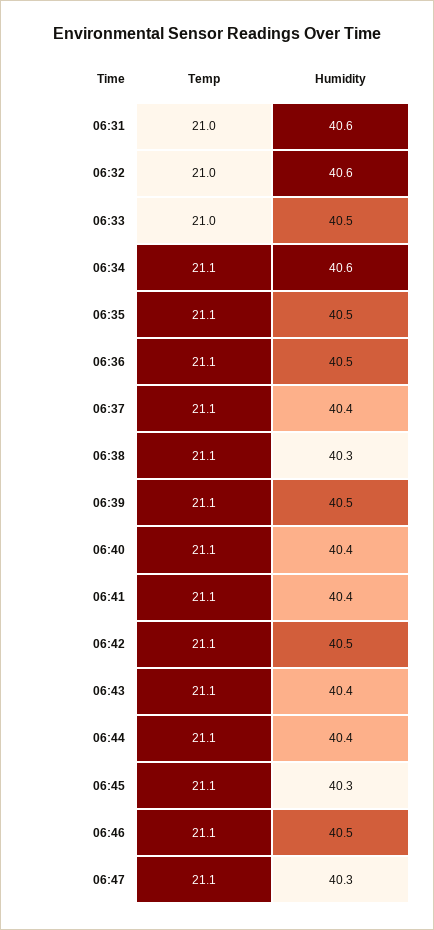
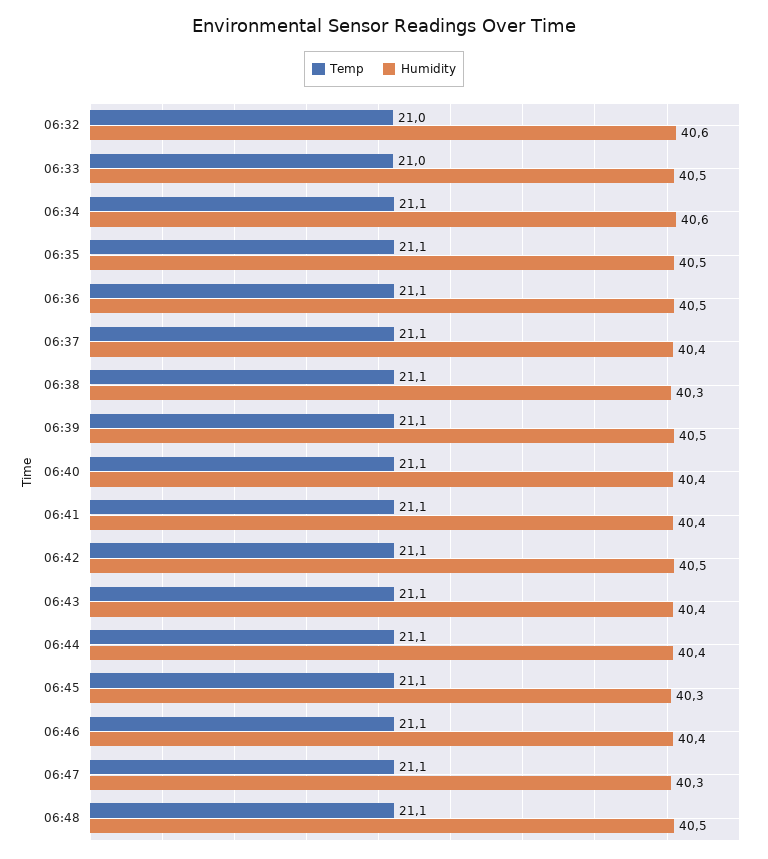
Temp, 06:31: 21 -> none
Humidity, 06:31: 40.6 -> none
Humidity, 06:46: 40.5 -> 40.4
Temp, 06:48: none -> 21.1
Humidity, 06:48: none -> 40.5

